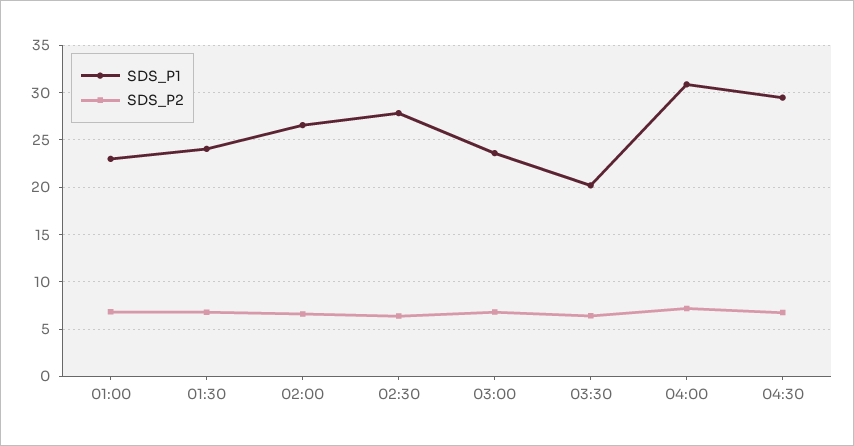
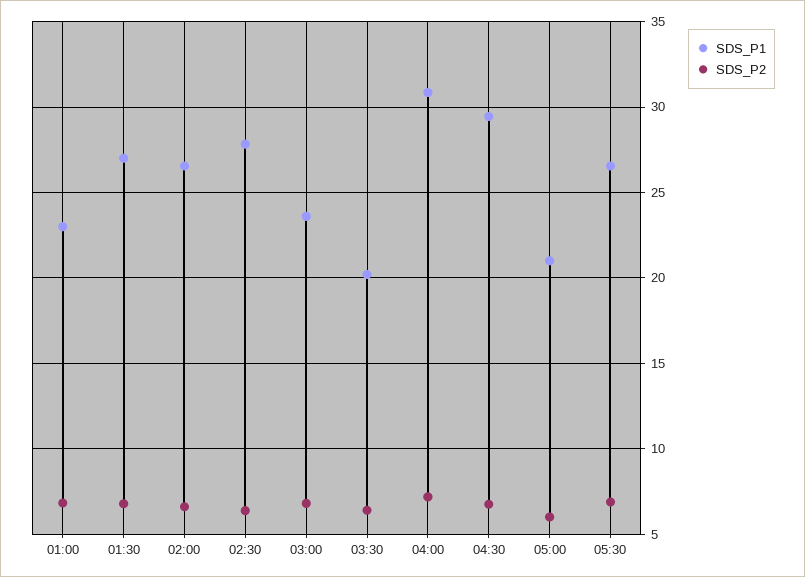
SDS_P1, 01:30: 24 -> 27
SDS_P1, 05:00: none -> 21
SDS_P2, 05:00: none -> 6
SDS_P1, 05:30: none -> 26.5
SDS_P2, 05:30: none -> 7

